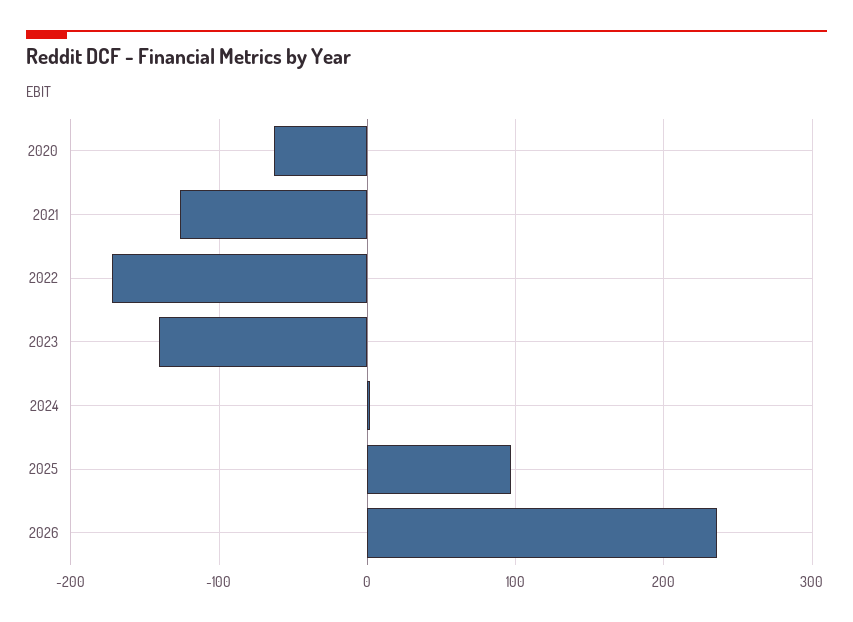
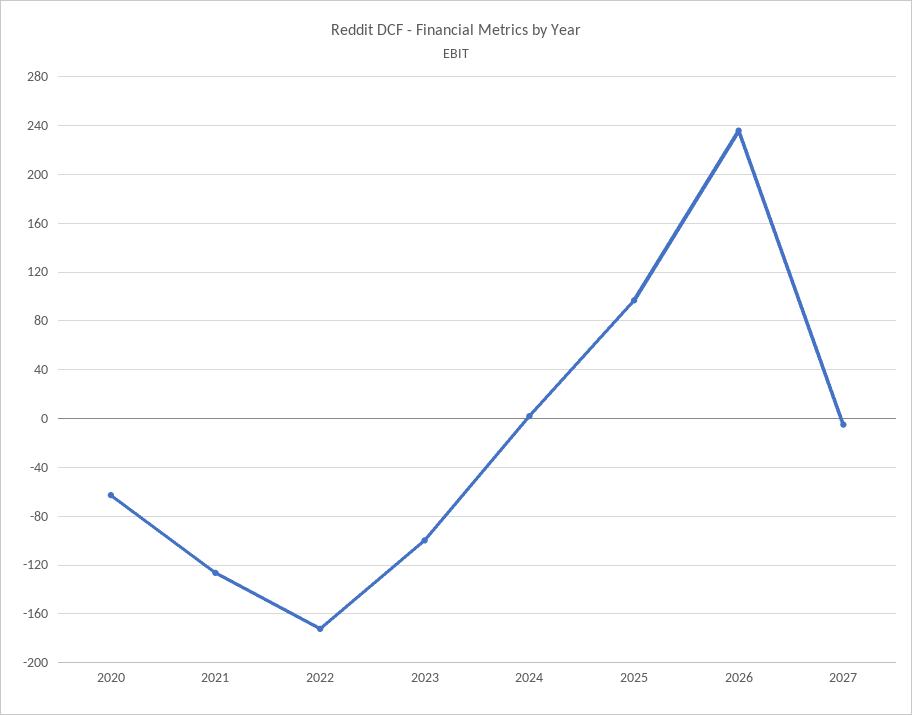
2023: -140 -> -100
2027: none -> -5

